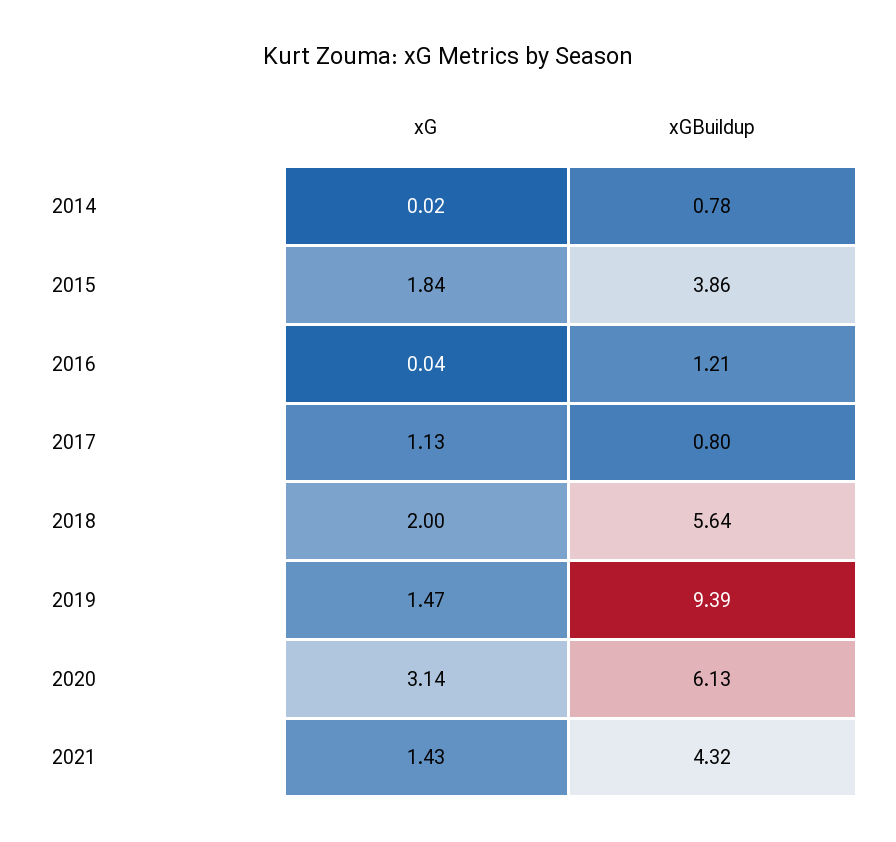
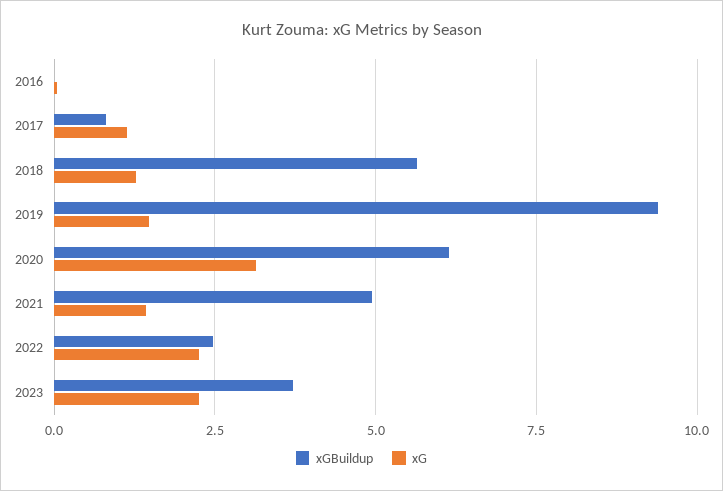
xG, 2014: 0.02 -> none
xGBuildup, 2014: 0.78 -> none
xG, 2015: 1.84 -> none
xGBuildup, 2015: 3.86 -> none
xGBuildup, 2016: 1.21 -> 0
xG, 2018: 2 -> 1.25
xGBuildup, 2021: 4.32 -> 5
xGBuildup, 2022: none -> 2.5
xG, 2022: none -> 2.25
xGBuildup, 2023: none -> 3.75
xG, 2023: none -> 2.25

